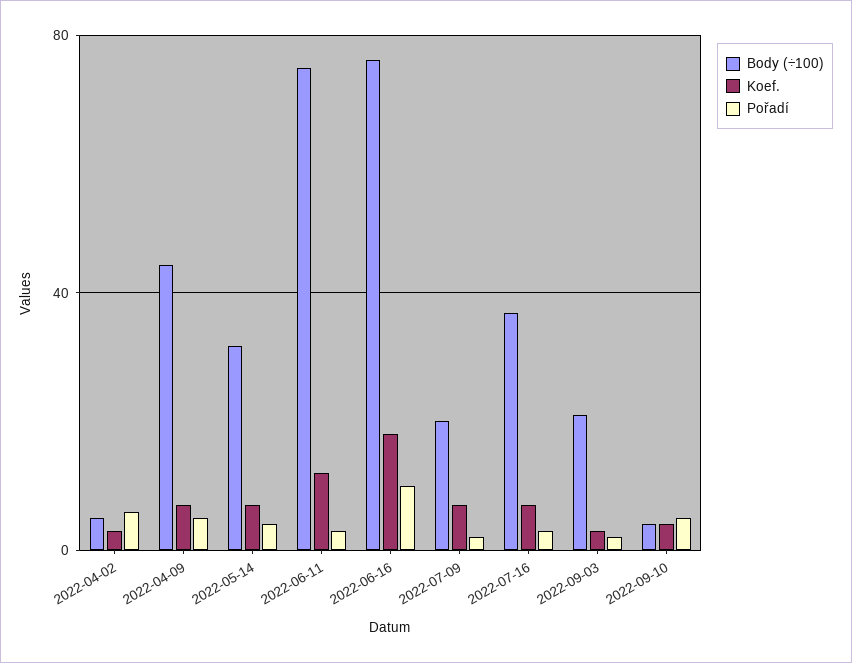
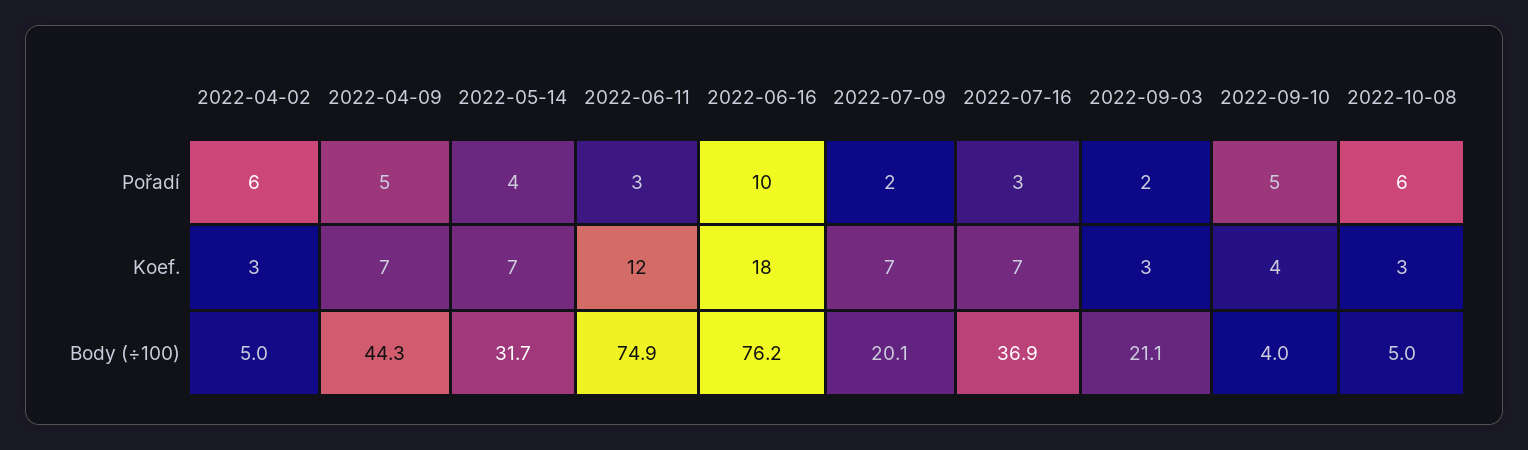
Pořadí, 2022-10-08: none -> 6
Koef., 2022-10-08: none -> 3
Body (÷100), 2022-10-08: none -> 5

